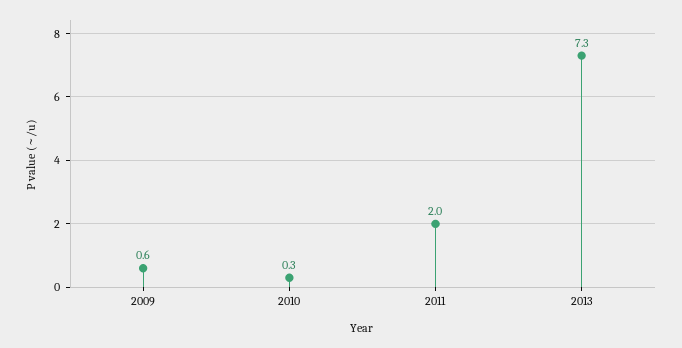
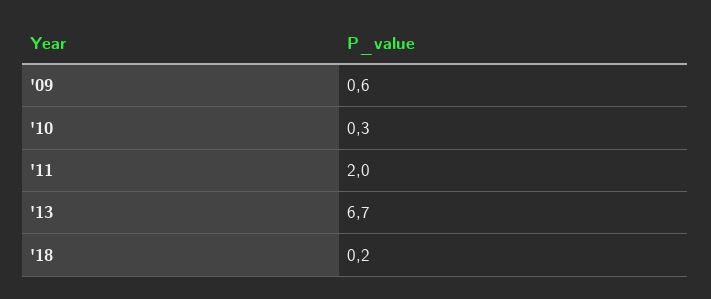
2013: 7.3 -> 6.7
'18: none -> 0.2

